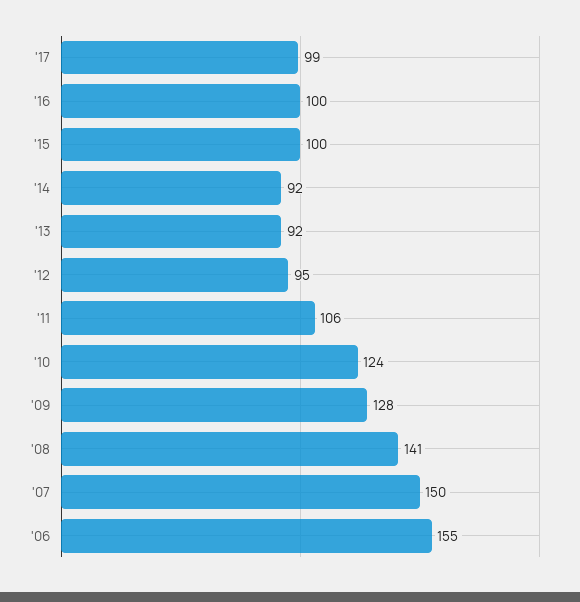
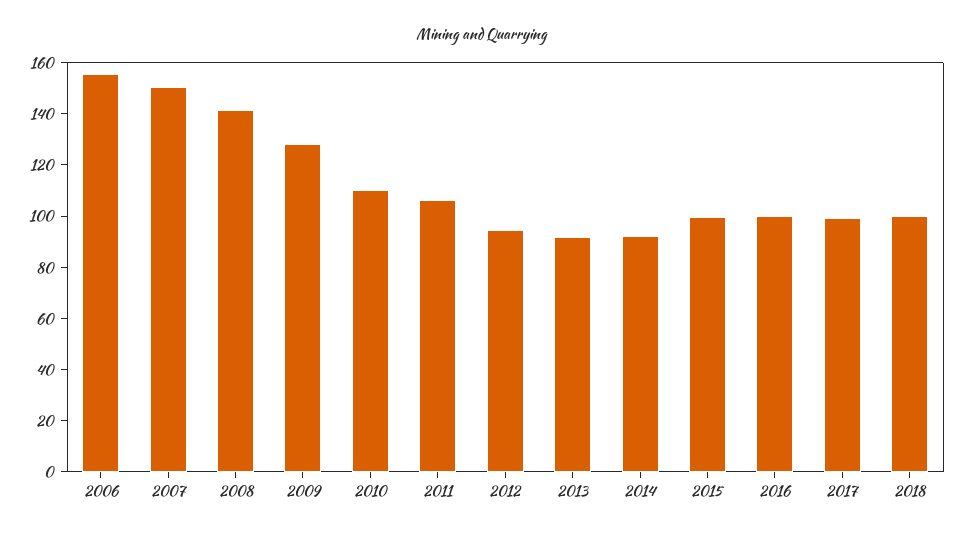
'10: 124 -> 110
2018: none -> 100

